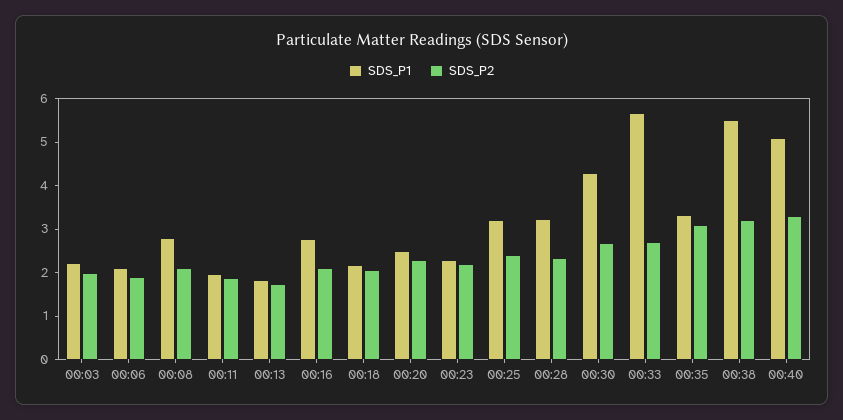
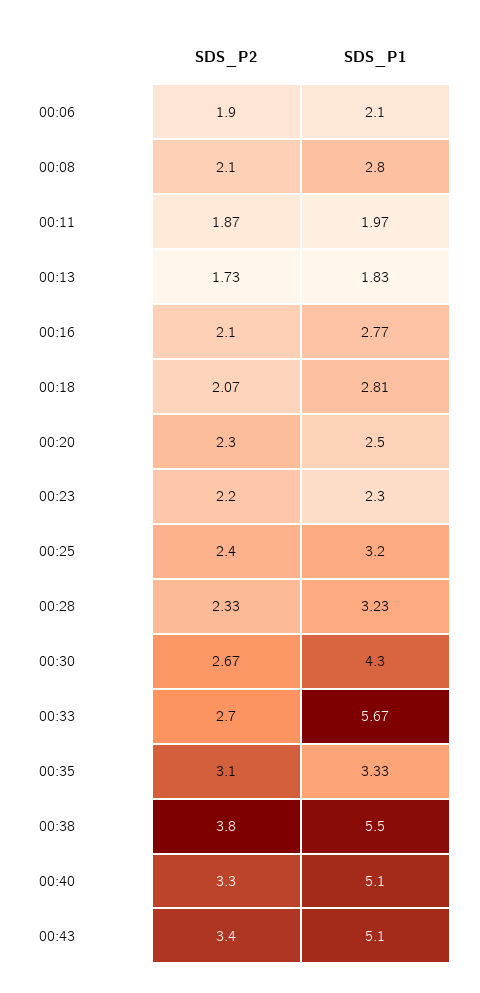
SDS_P1, 00:03: 2.2 -> none
SDS_P2, 00:03: 2 -> none
SDS_P1, 00:18: 2.2 -> 2.81
SDS_P2, 00:38: 3.2 -> 3.8
SDS_P2, 00:43: none -> 3.4
SDS_P1, 00:43: none -> 5.1

